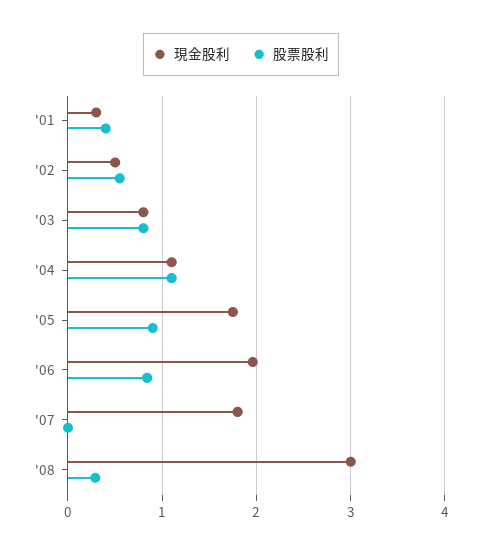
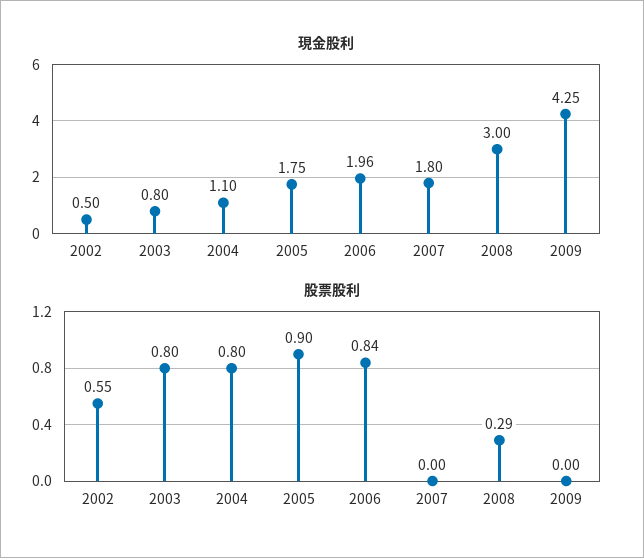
現金股利, '01: 0.3 -> none
股票股利, '01: 0.4 -> none
股票股利, '04: 1.1 -> 0.8
現金股利, 2009: none -> 4.25
股票股利, 2009: none -> 0

